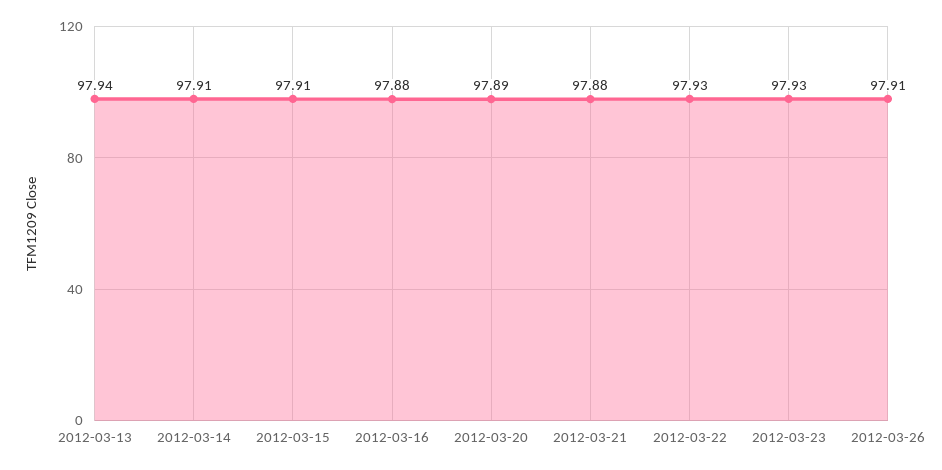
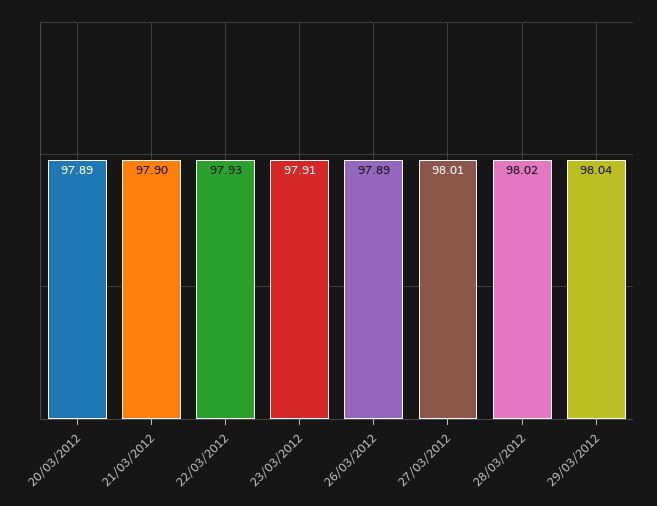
2012-03-13: 97.94 -> none
2012-03-14: 97.91 -> none
2012-03-15: 97.91 -> none
2012-03-16: 97.88 -> none
2012-03-21: 97.88 -> 97.9
2012-03-23: 97.93 -> 97.91
2012-03-26: 97.91 -> 97.89
27/03/2012: none -> 98.01
28/03/2012: none -> 98.02
29/03/2012: none -> 98.04

